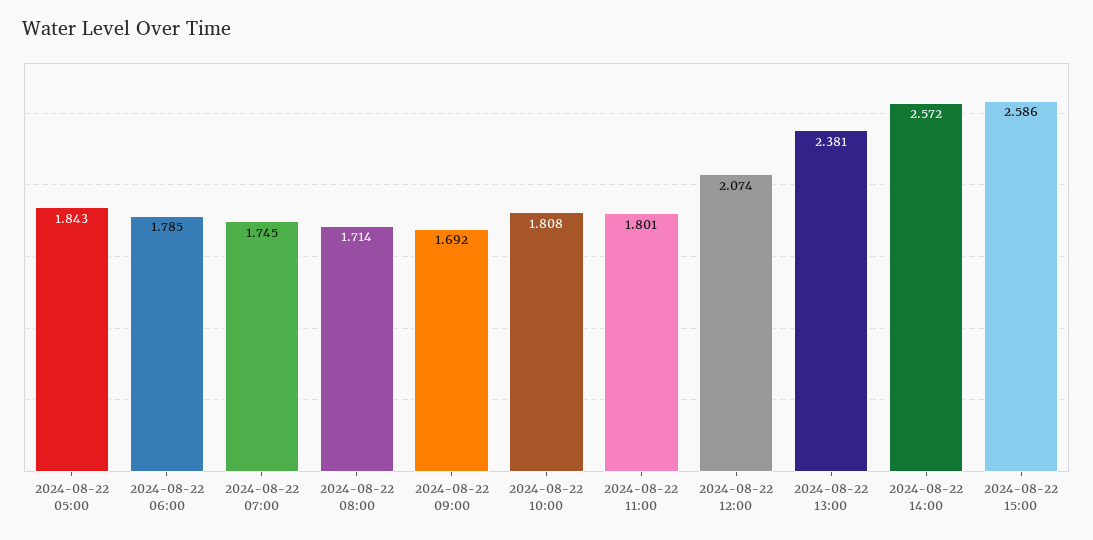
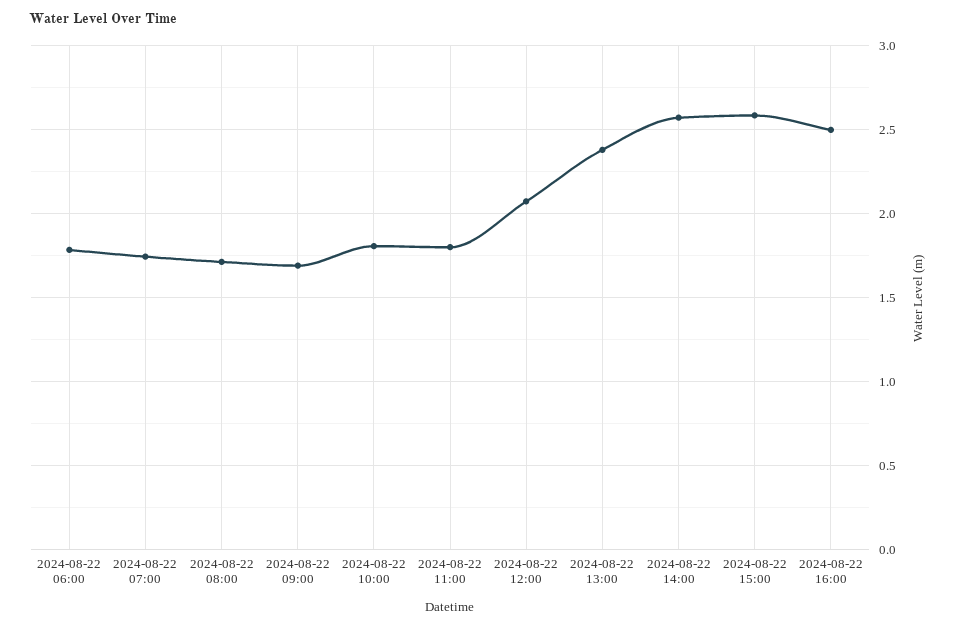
2024-08-22 05:00: 1.843 -> none
2024-08-22 16:00: none -> 2.5

